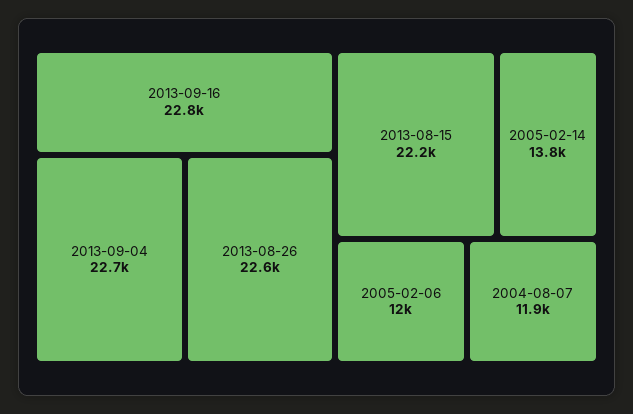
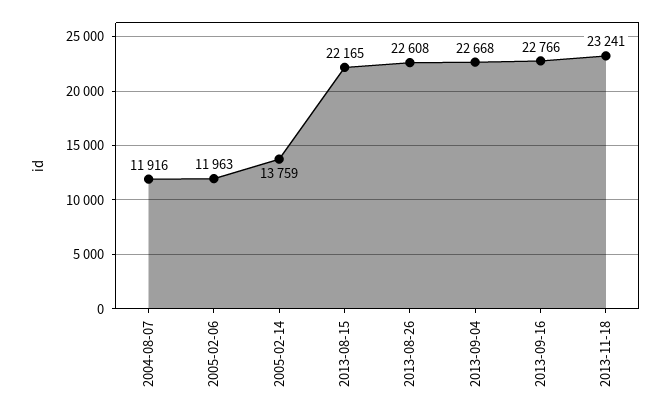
2013-11-18: none -> 23241

